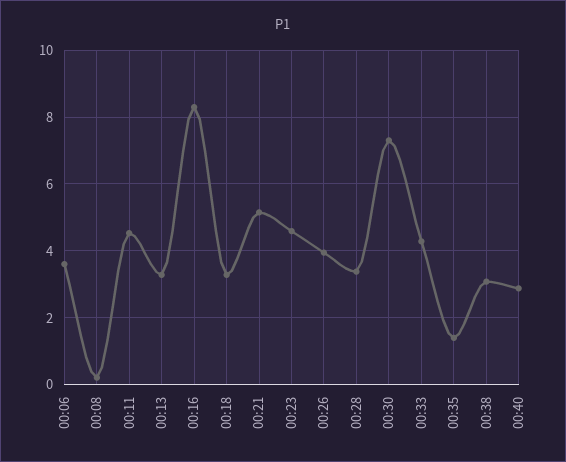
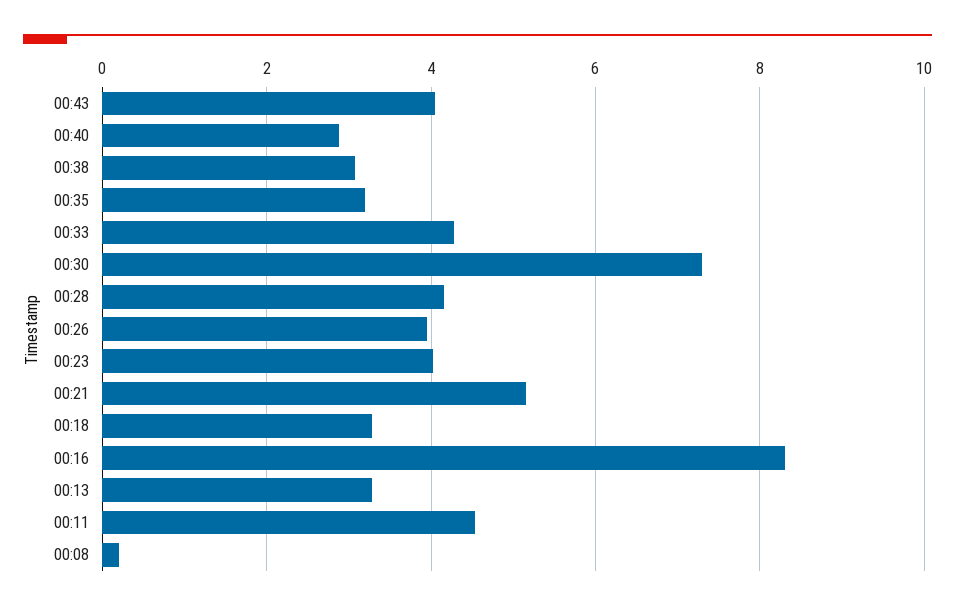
00:06: 3.6 -> none
00:23: 4.6 -> 4
00:28: 3.4 -> 4.2
00:35: 1.4 -> 3.2
00:43: none -> 4

